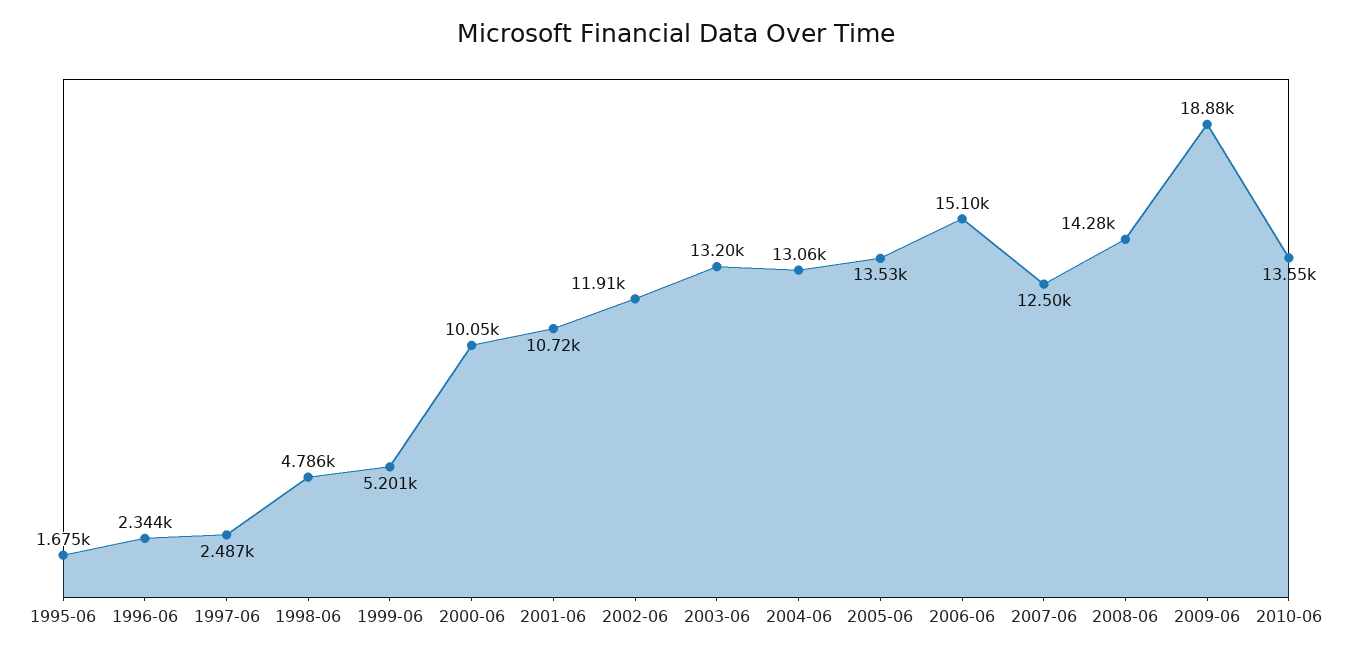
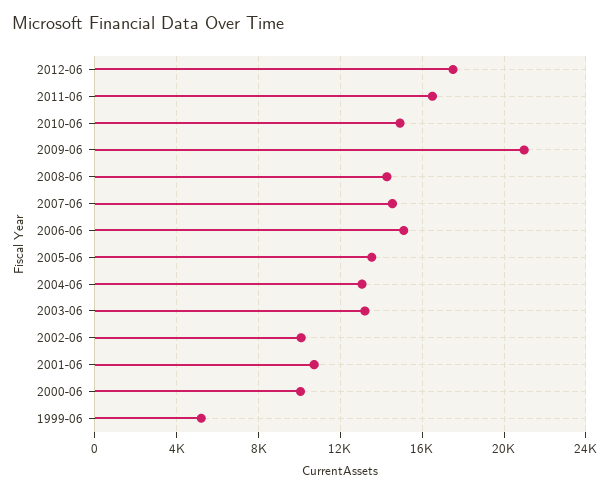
1995-06: 1675 -> none
1996-06: 2344 -> none
1997-06: 2487 -> none
1998-06: 4786 -> none
2002-06: 11910 -> 10000
2007-06: 12500 -> 14500
2009-06: 18880 -> 21000
2010-06: 13550 -> 15000
2012-06: none -> 17500
2011-06: none -> 16500

